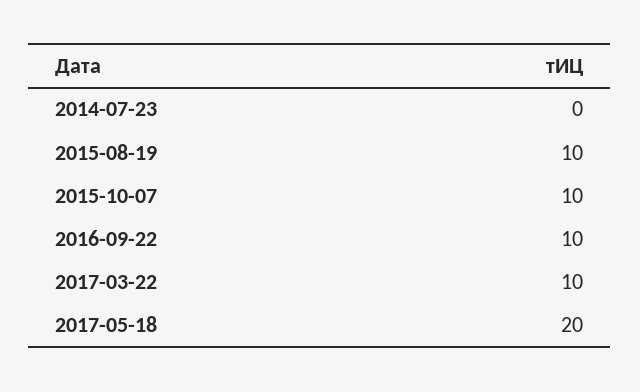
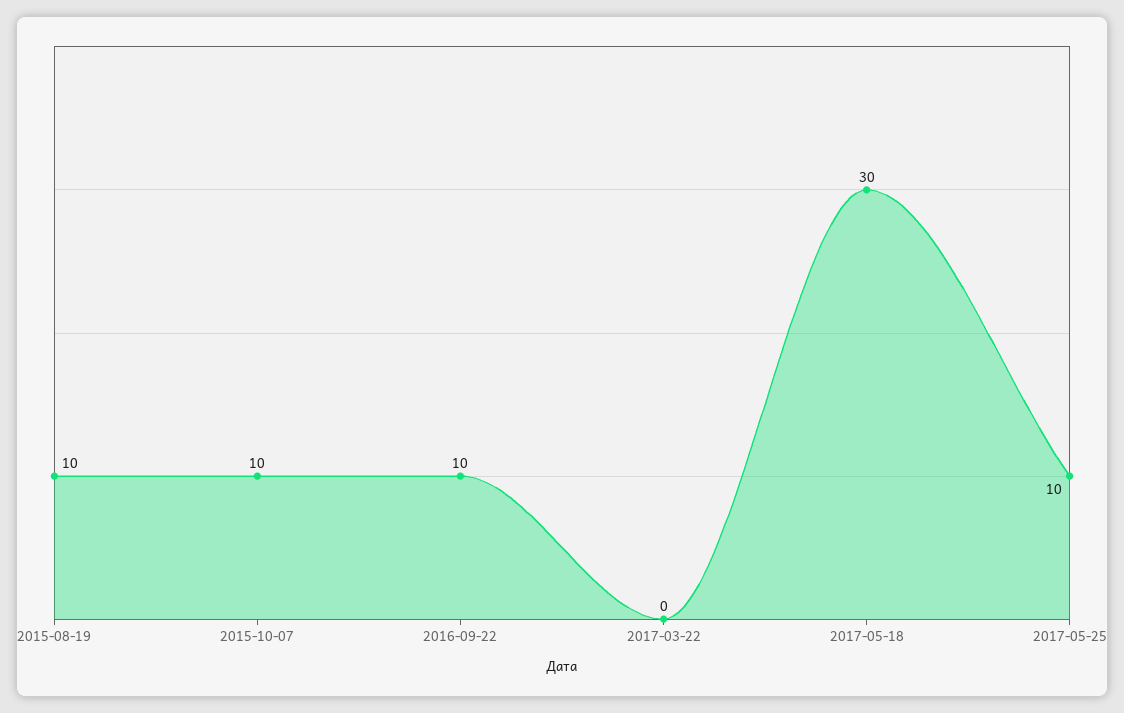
2014-07-23: 0 -> none
2017-03-22: 10 -> 0
2017-05-18: 20 -> 30
2017-05-25: none -> 10

